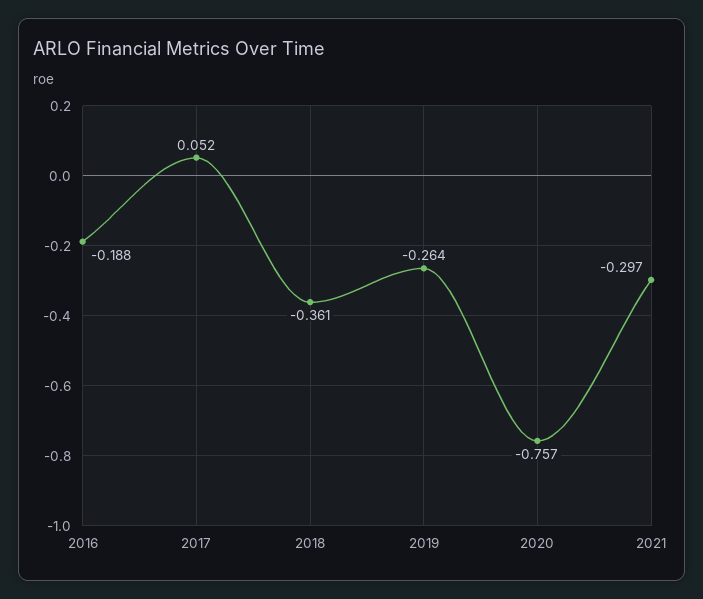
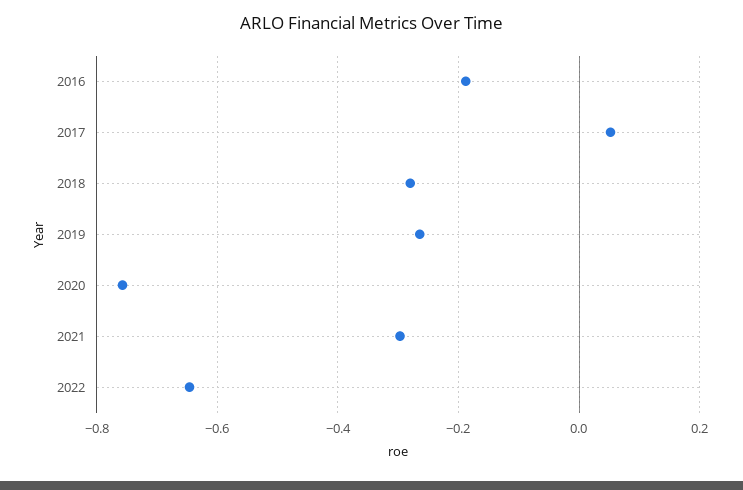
2018: -0.361 -> -0.28
2022: none -> -0.64

